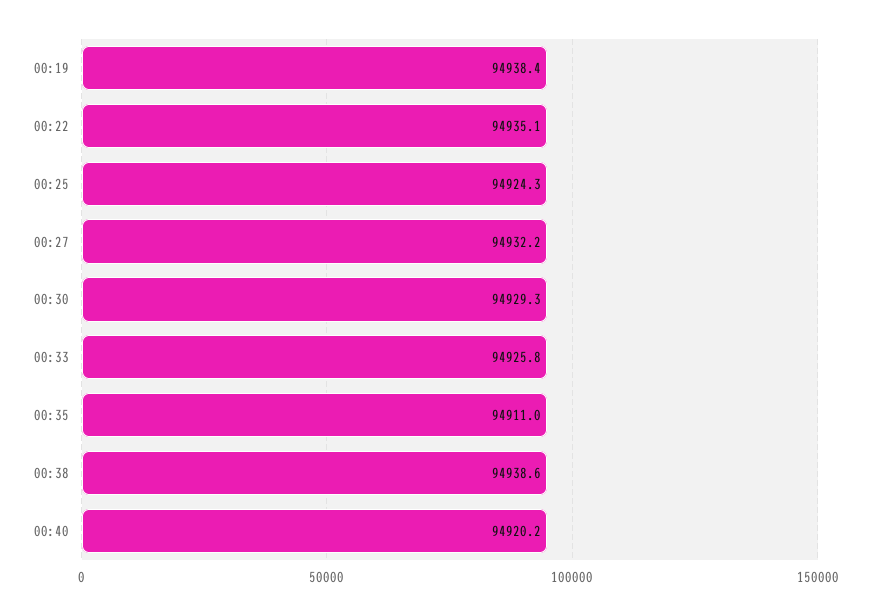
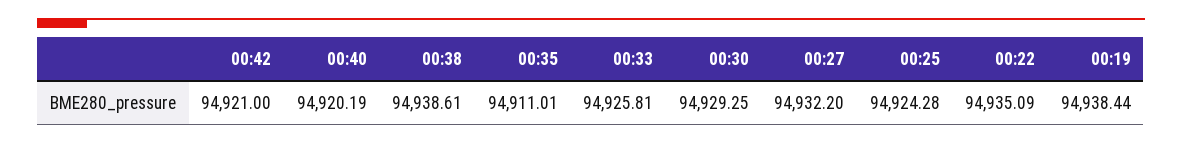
00:42: none -> 94921

